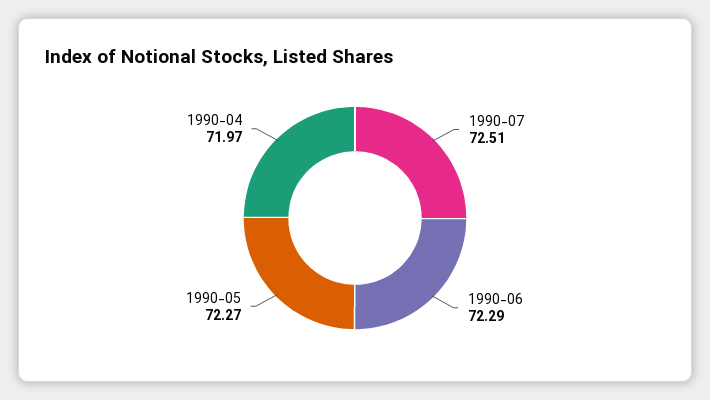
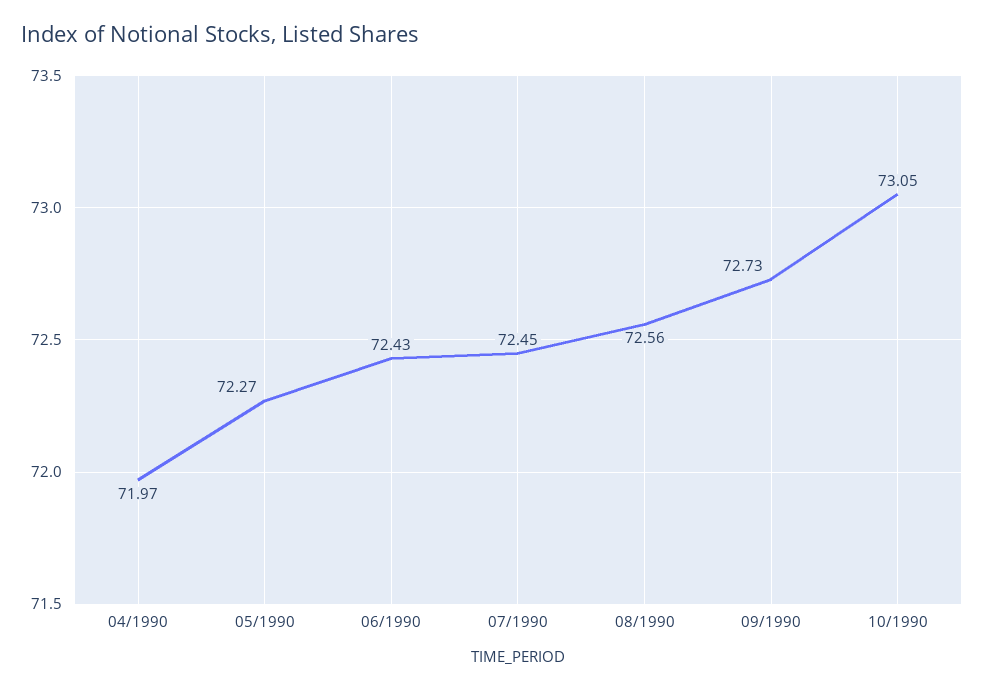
1990-07: 72.51 -> 72.45
1990-06: 72.29 -> 72.43
08/1990: none -> 72.56
09/1990: none -> 72.73
10/1990: none -> 73.05

